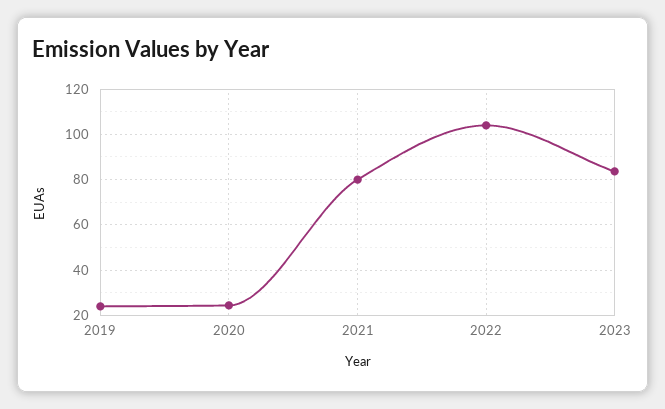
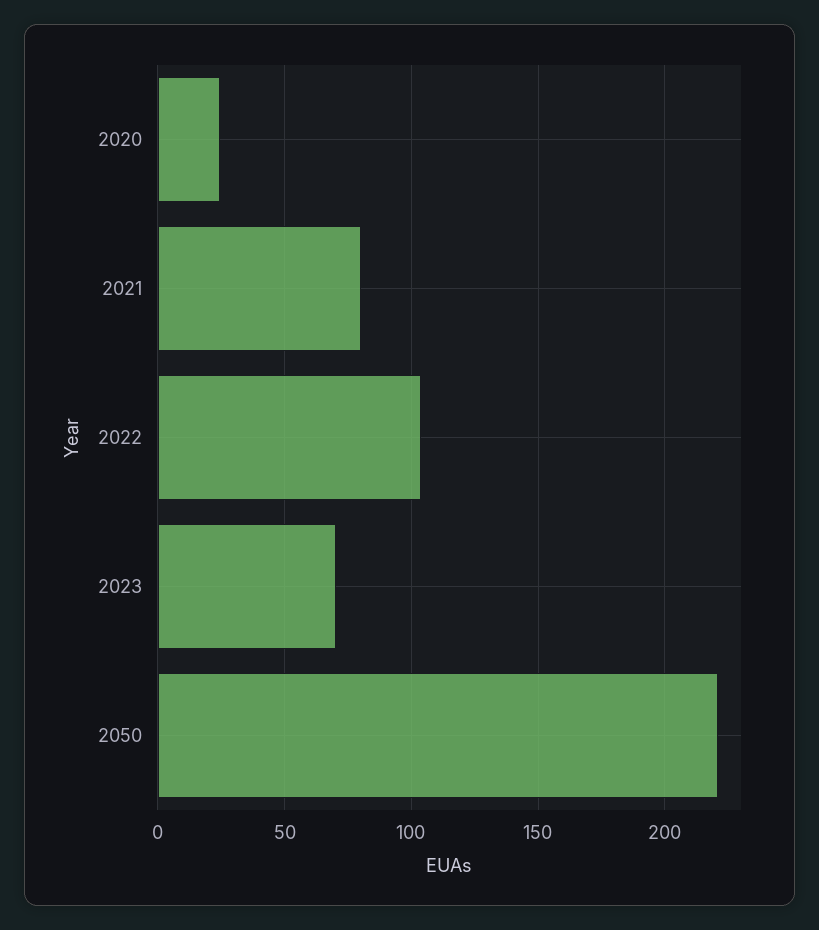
2019: 25 -> none
2023: 85 -> 70
2050: none -> 220

